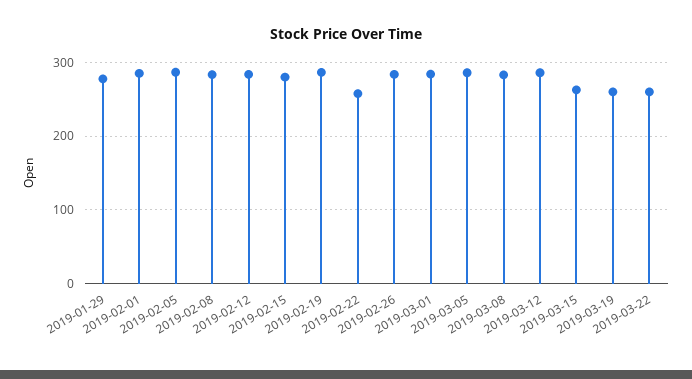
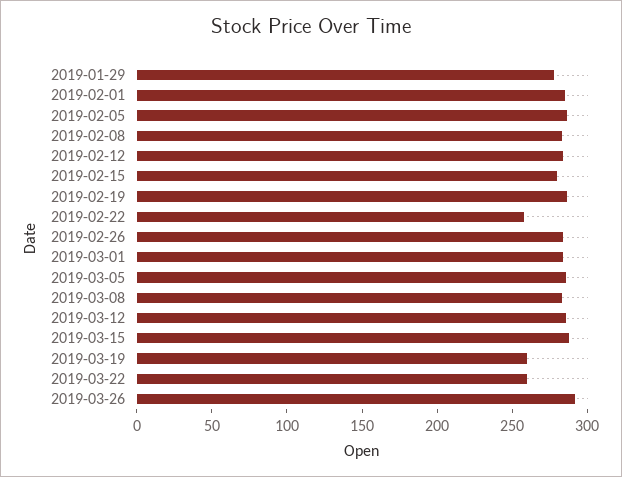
2019-03-15: 260 -> 290
2019-03-26: none -> 290

